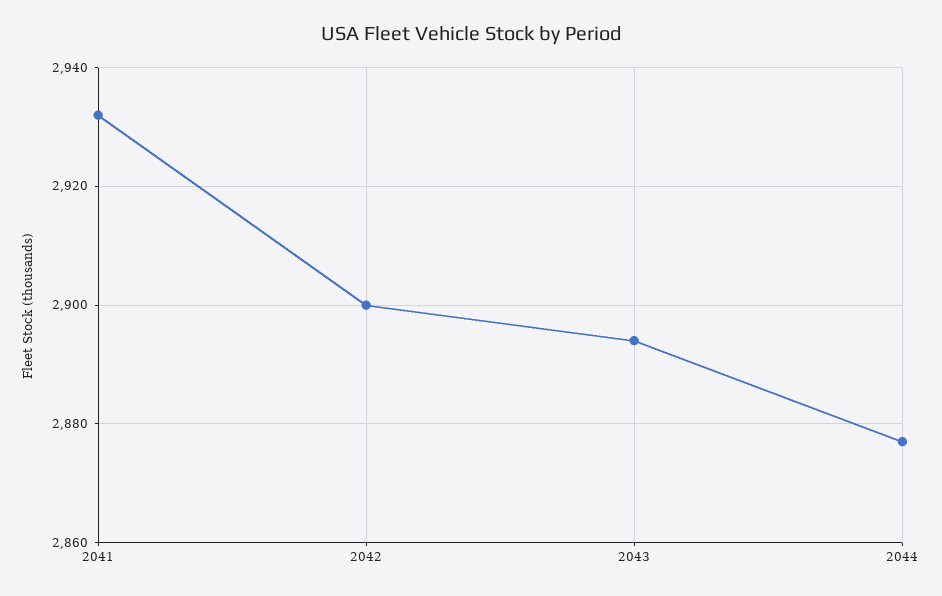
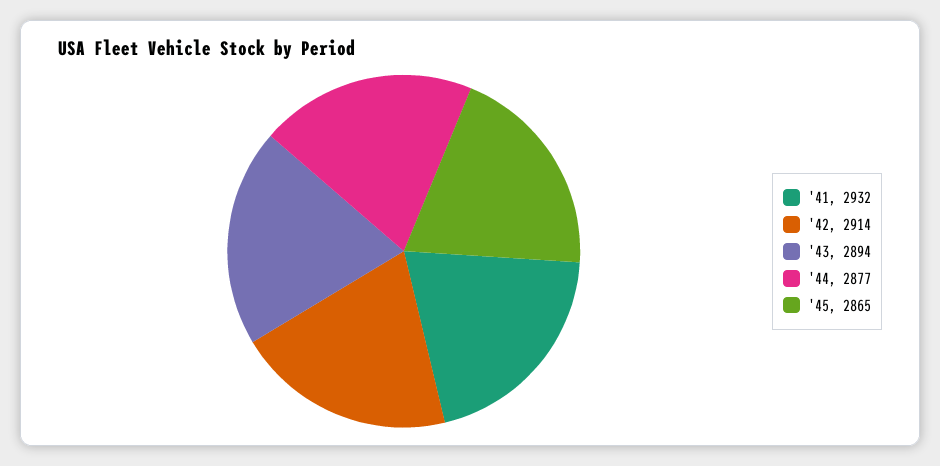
2042: 2900 -> 2914
'45: none -> 2865

